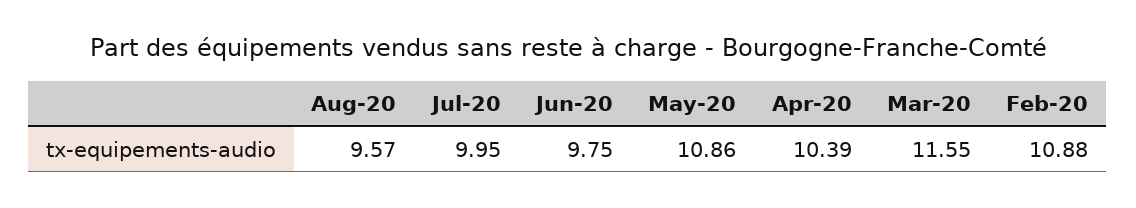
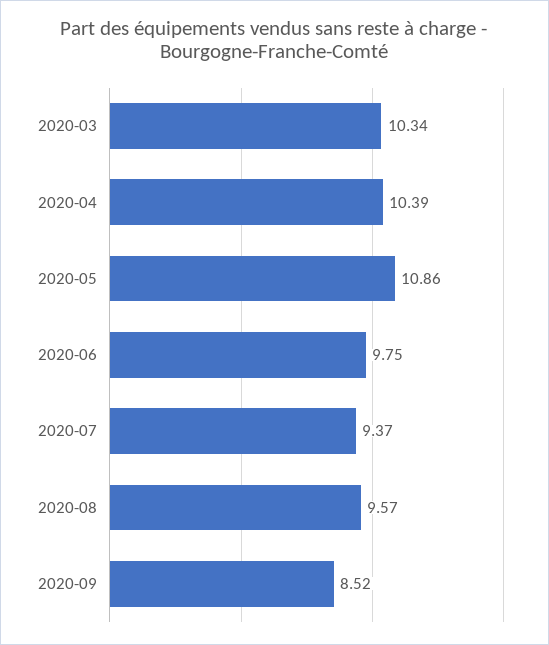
Jul-20: 9.95 -> 9.37
Mar-20: 11.55 -> 10.34
Feb-20: 10.88 -> none
2020-09: none -> 8.52

